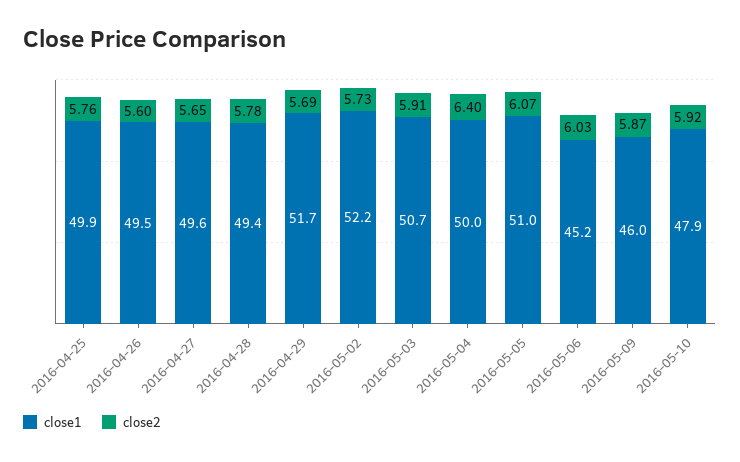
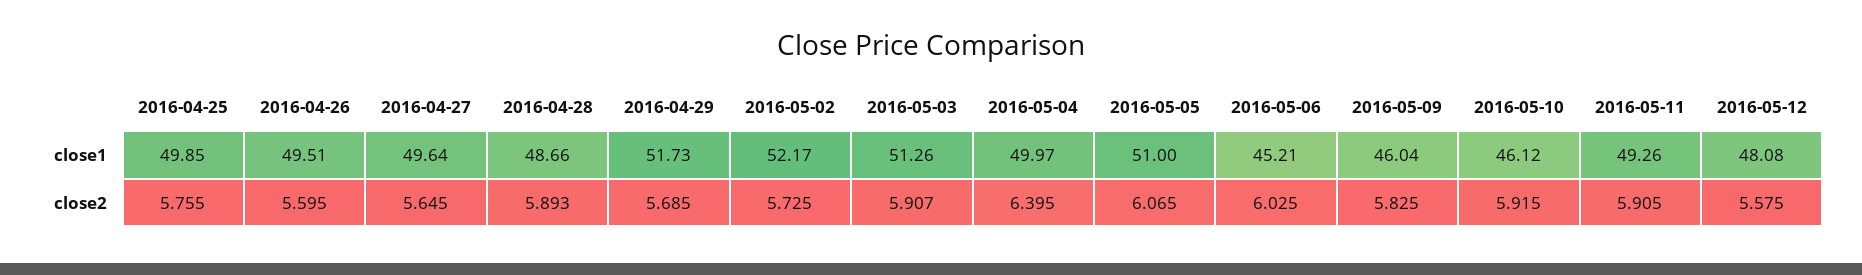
close1, 2016-04-28: 49.4 -> 48.66
close2, 2016-04-28: 5.78 -> 5.893
close1, 2016-05-03: 50.7 -> 51.26
close2, 2016-05-09: 5.87 -> 5.825
close1, 2016-05-10: 47.9 -> 46.12
close1, 2016-05-11: none -> 49.26
close1, 2016-05-12: none -> 48.08
close2, 2016-05-11: none -> 5.905
close2, 2016-05-12: none -> 5.575

